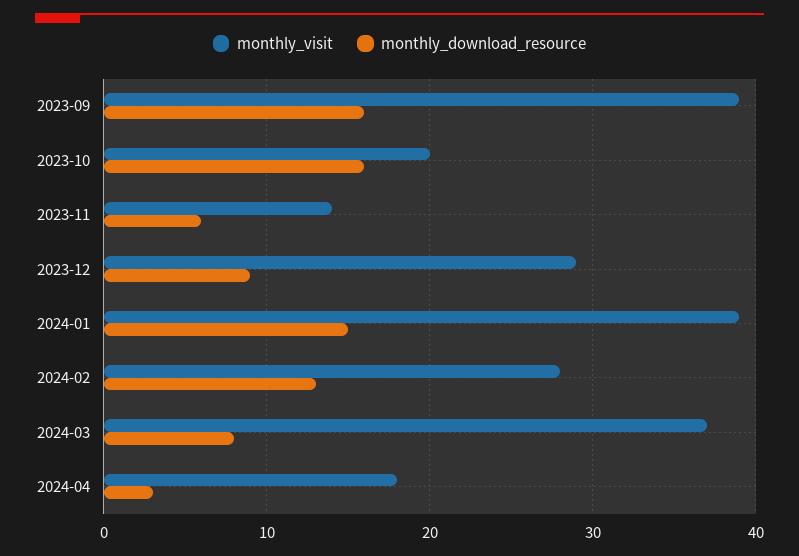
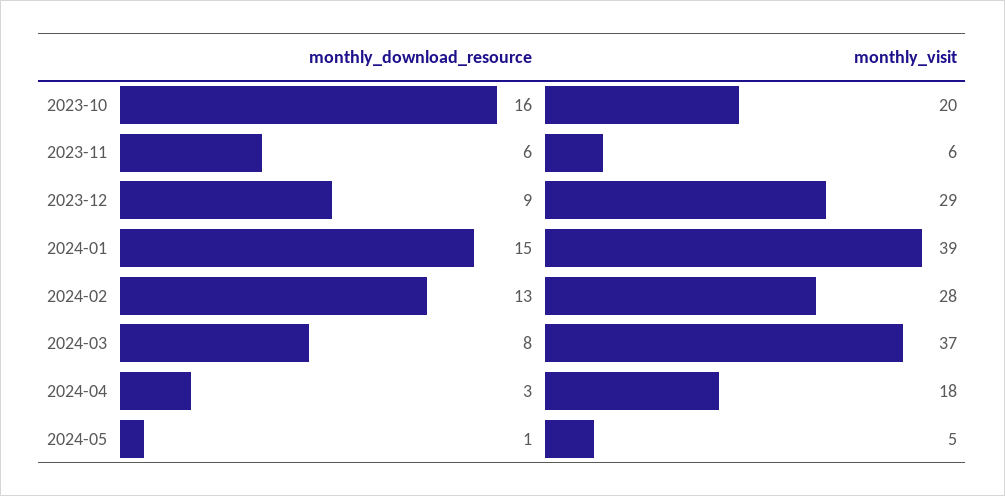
monthly_visit, 2023-09: 39 -> none
monthly_download_resource, 2023-09: 16 -> none
monthly_visit, 2023-11: 14 -> 6
monthly_download_resource, 2024-05: none -> 1
monthly_visit, 2024-05: none -> 5

